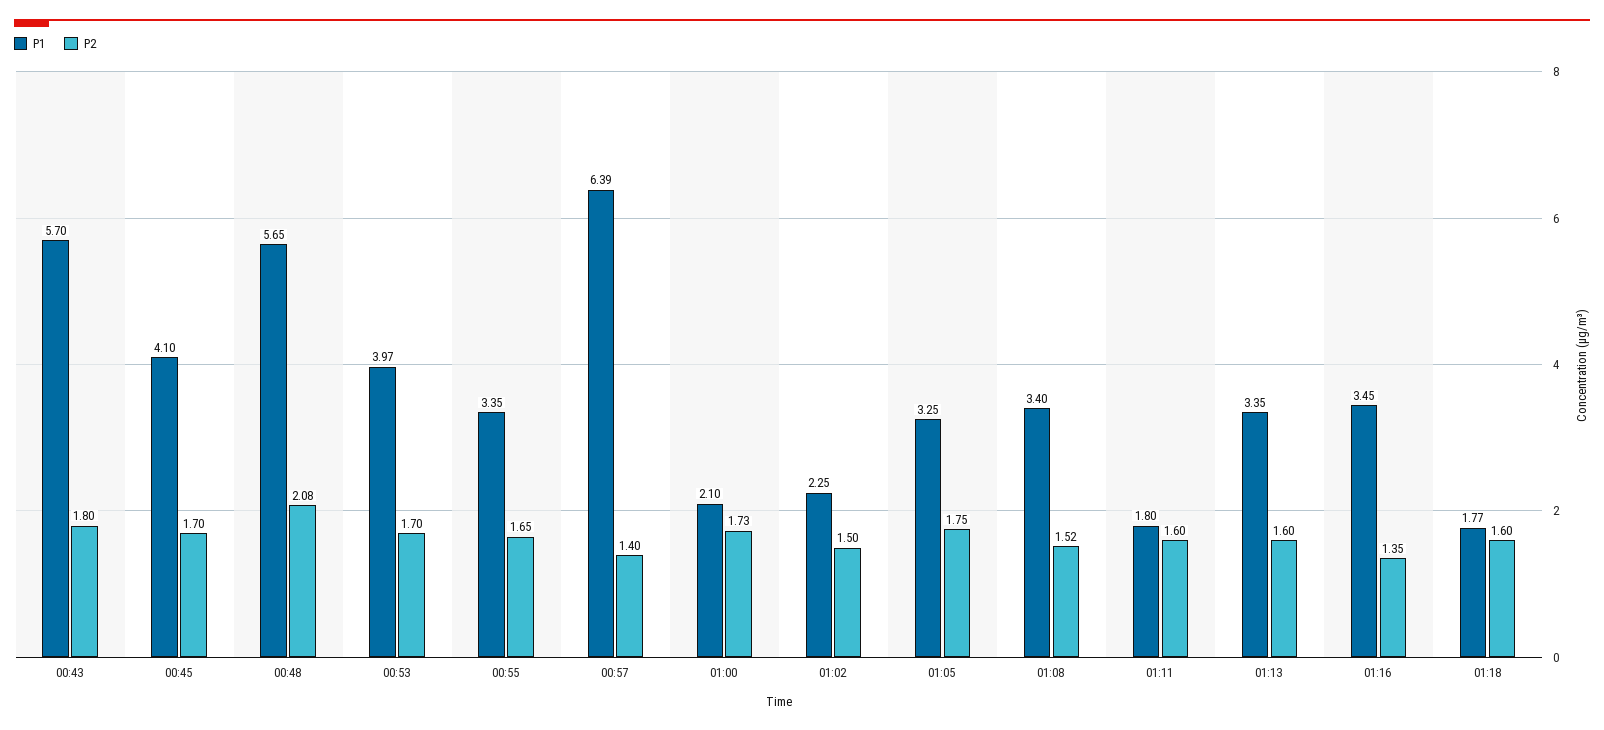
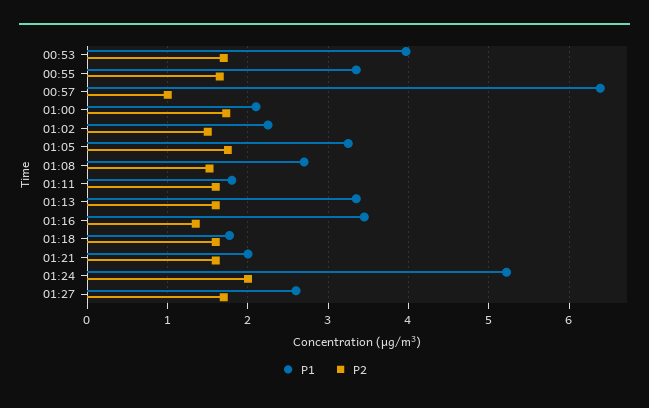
P1, 00:43: 5.7 -> none
P2, 00:43: 1.8 -> none
P1, 00:45: 4.1 -> none
P2, 00:45: 1.7 -> none
P1, 00:48: 5.65 -> none
P2, 00:48: 2.08 -> none
P2, 00:57: 1.4 -> 1
P1, 01:08: 3.4 -> 2.7
P1, 01:21: none -> 2
P2, 01:21: none -> 1.6
P1, 01:24: none -> 5.2
P2, 01:24: none -> 2
P1, 01:27: none -> 2.6
P2, 01:27: none -> 1.7

